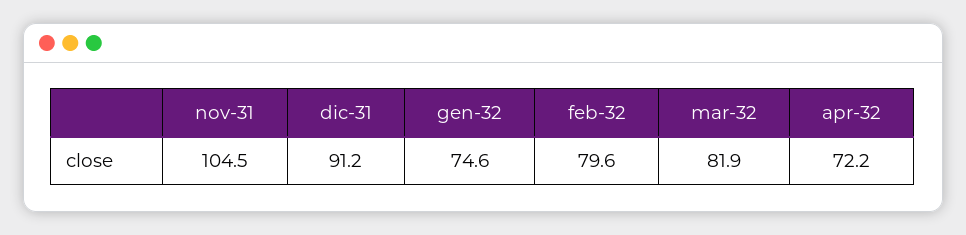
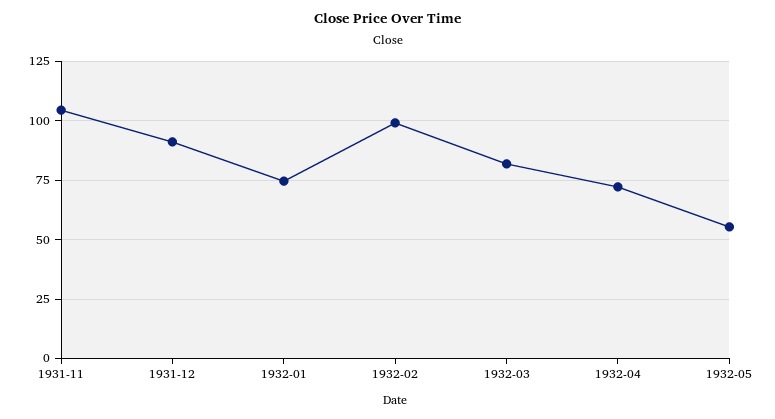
feb-32: 79.6 -> 100
1932-05: none -> 55

